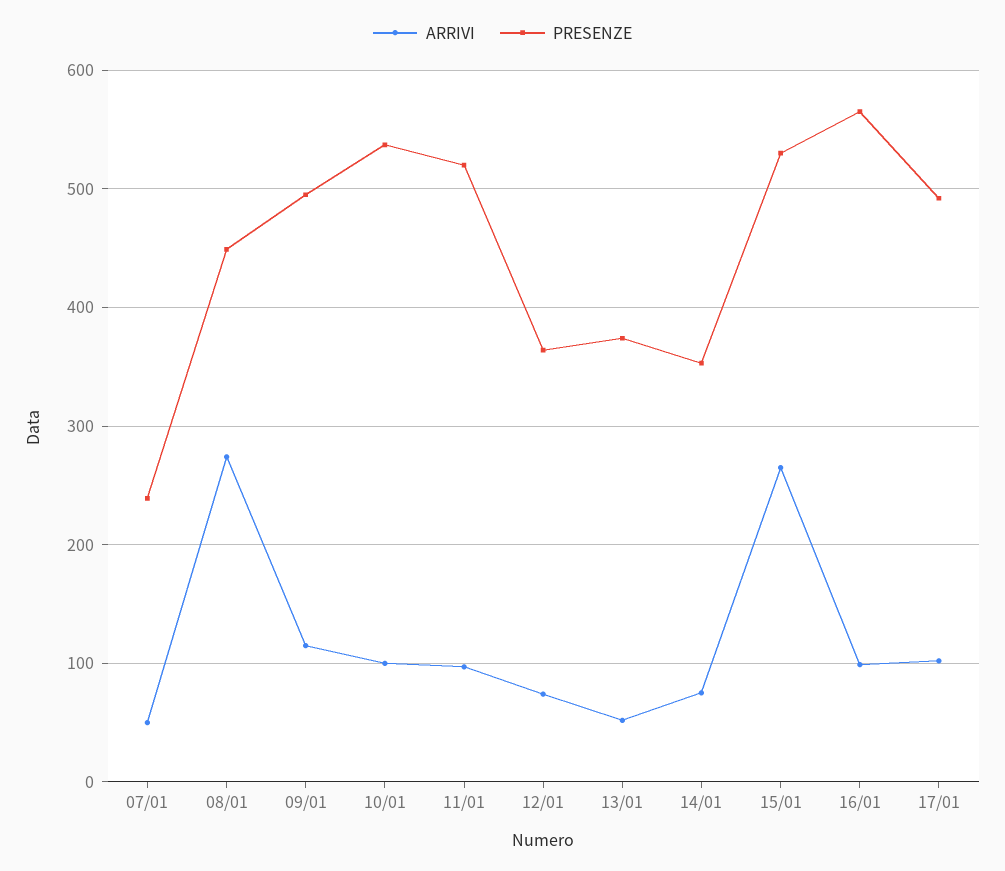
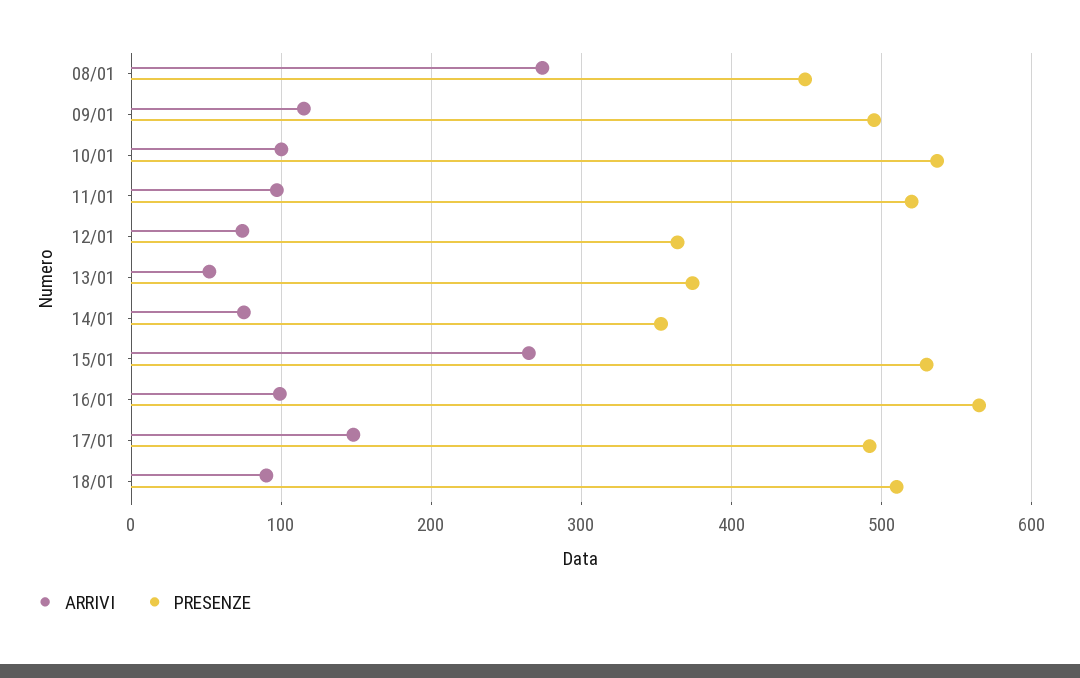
ARRIVI, 07/01: 50 -> none
PRESENZE, 07/01: 240 -> none
ARRIVI, 17/01: 100 -> 150
ARRIVI, 18/01: none -> 90
PRESENZE, 18/01: none -> 510

